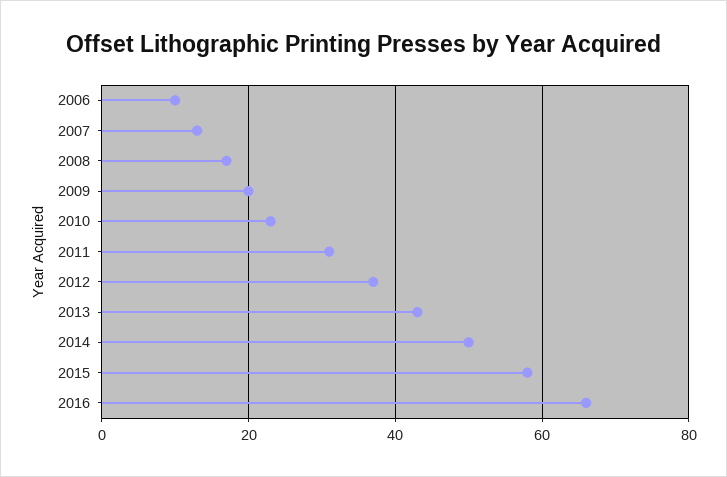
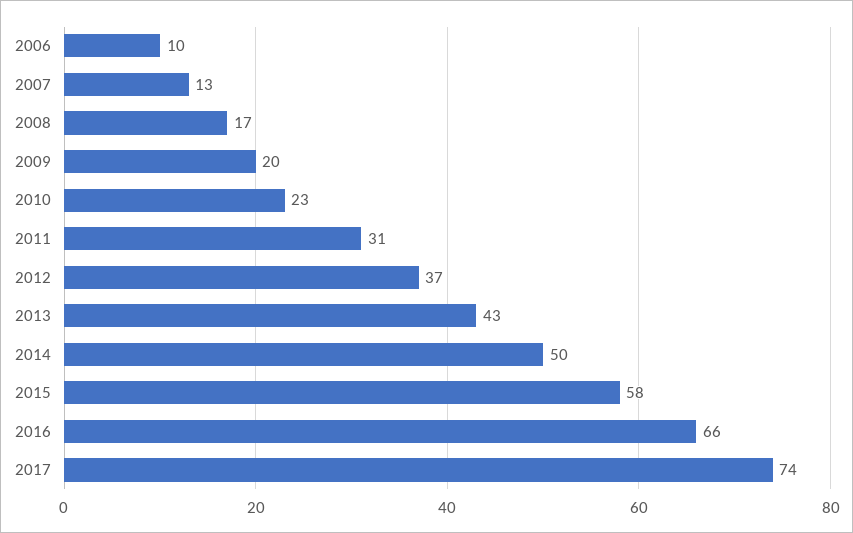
2017: none -> 74

